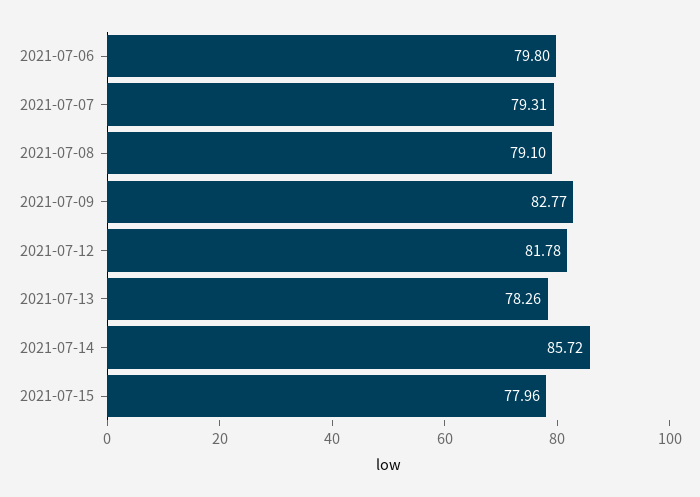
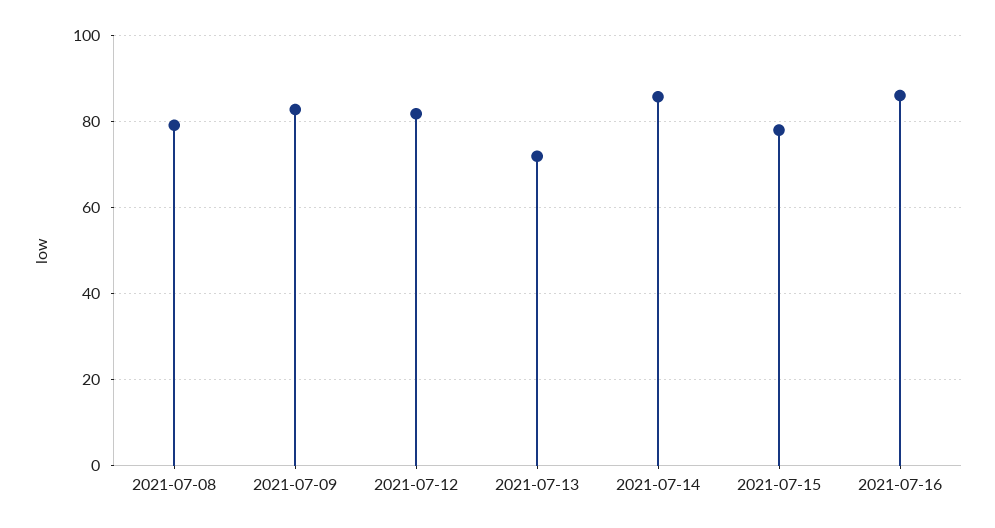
2021-07-06: 79.8 -> none
2021-07-07: 79.31 -> none
2021-07-13: 78.26 -> 72
2021-07-16: none -> 86

